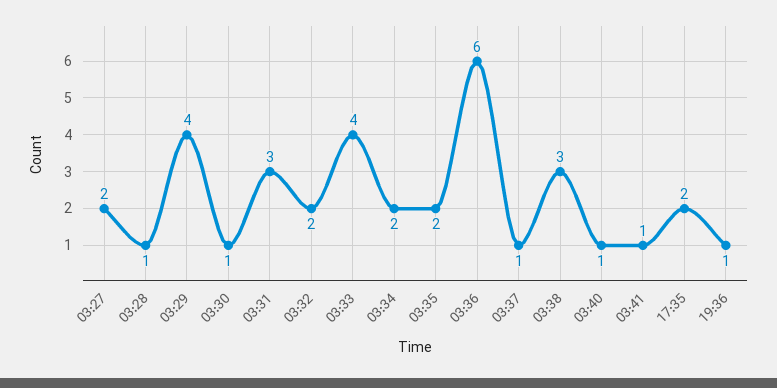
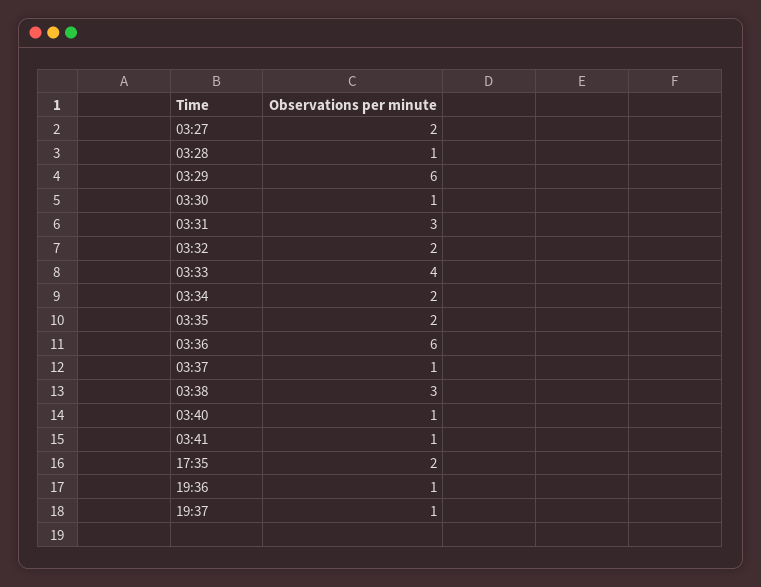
03:29: 4 -> 6
19:37: none -> 1

